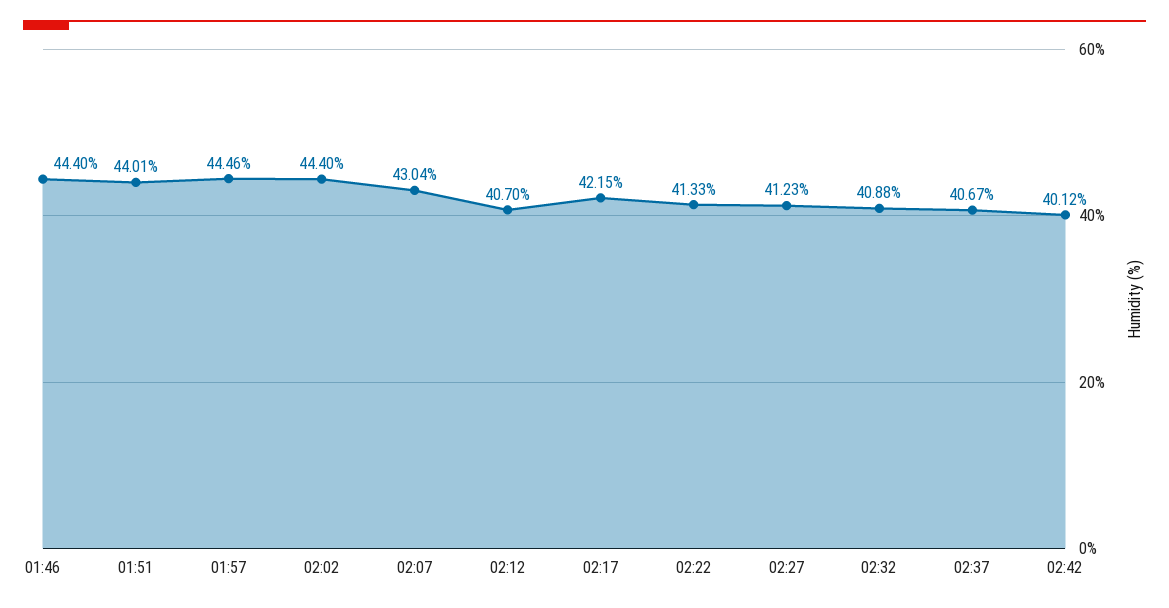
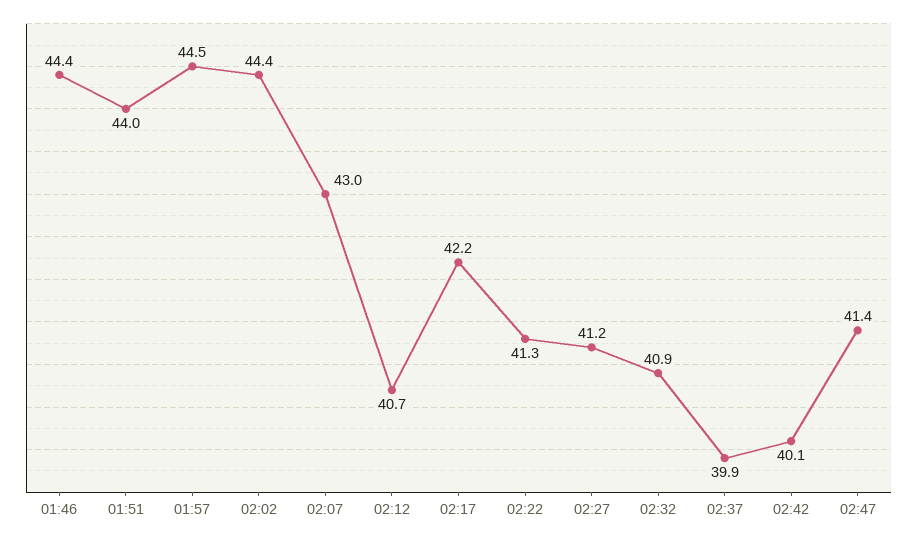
02:37: 40.67 -> 39.9
02:47: none -> 41.4

